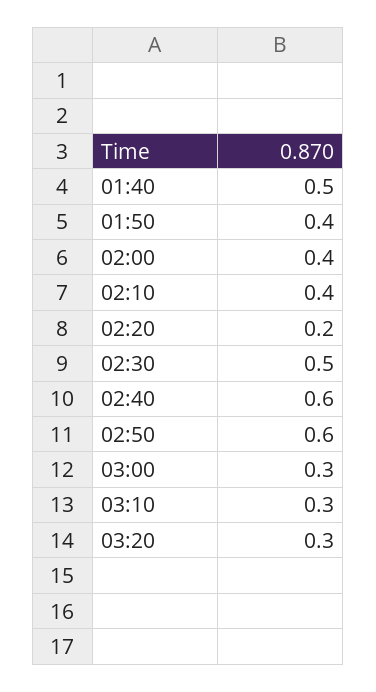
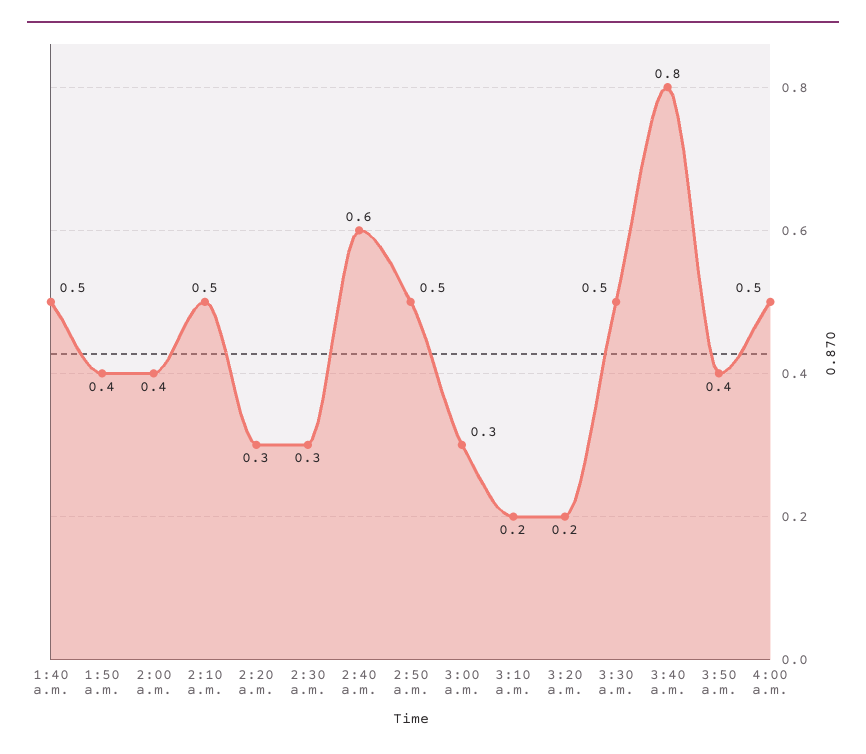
02:10: 0.4 -> 0.5
02:20: 0.2 -> 0.3
02:30: 0.5 -> 0.3
02:50: 0.6 -> 0.5
03:10: 0.3 -> 0.2
03:20: 0.3 -> 0.2
3:30 a.m.: none -> 0.5
3:40 a.m.: none -> 0.8
3:50 a.m.: none -> 0.4
4:00 a.m.: none -> 0.5

